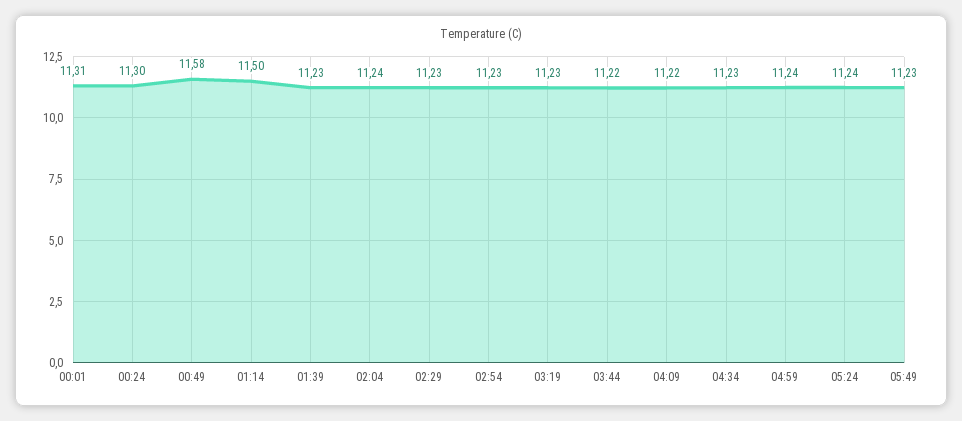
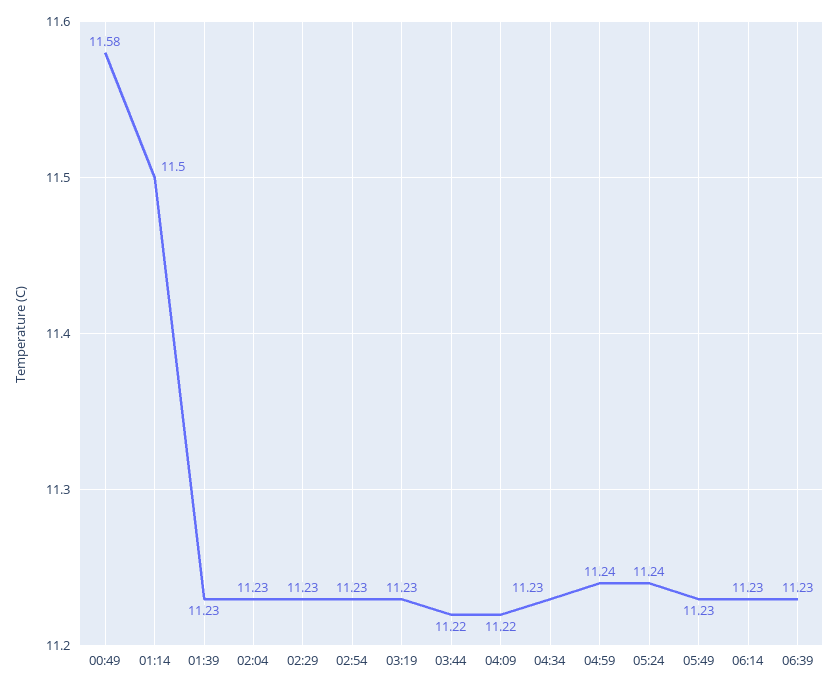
00:01: 11.31 -> none
00:24: 11.3 -> none
02:04: 11.24 -> 11.23
06:14: none -> 11.23
06:39: none -> 11.23

